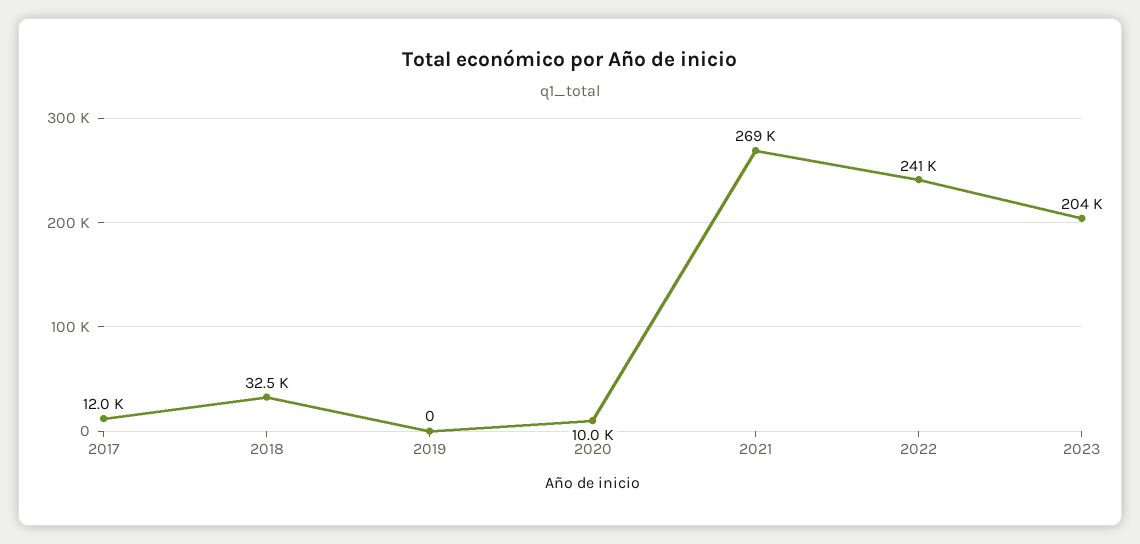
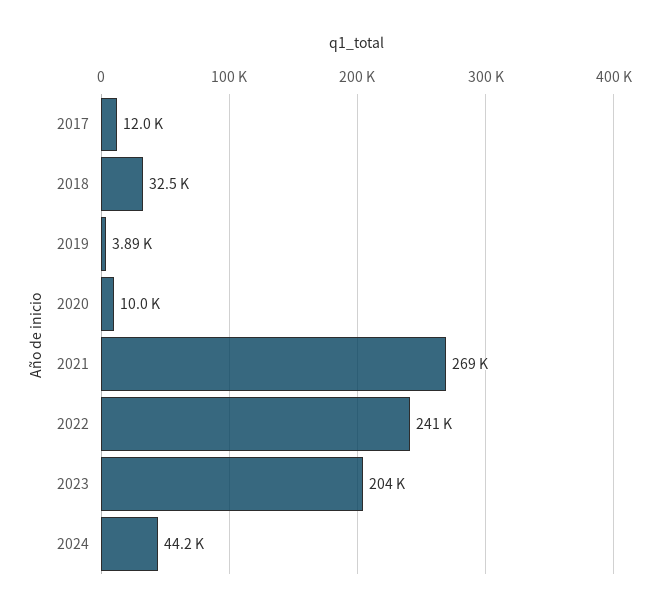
2019: 0 -> 3890
2024: none -> 44200

